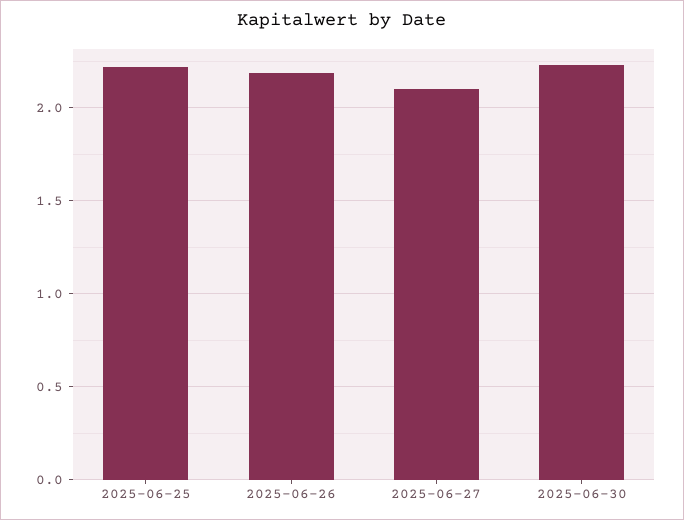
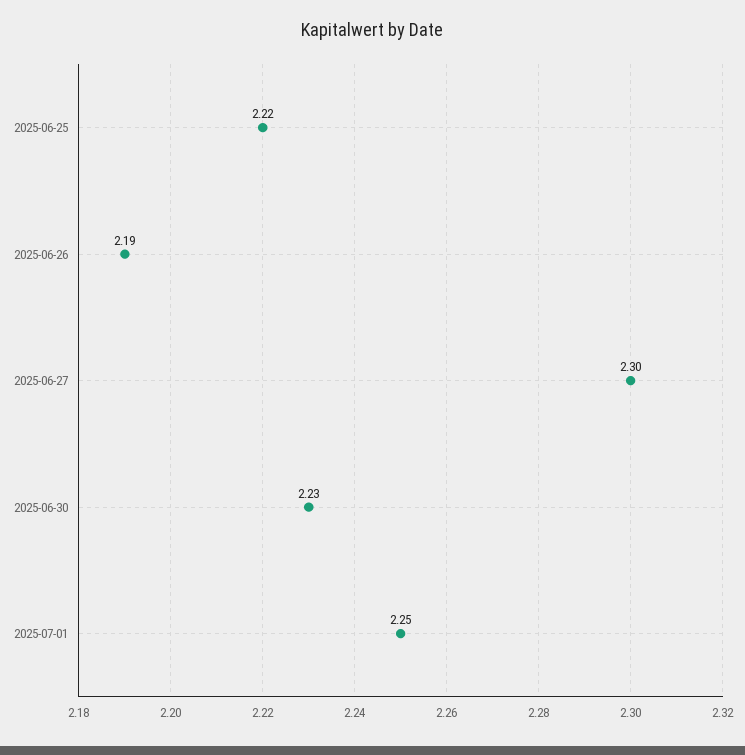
2025-06-27: 2.1 -> 2.3
2025-07-01: none -> 2.25

